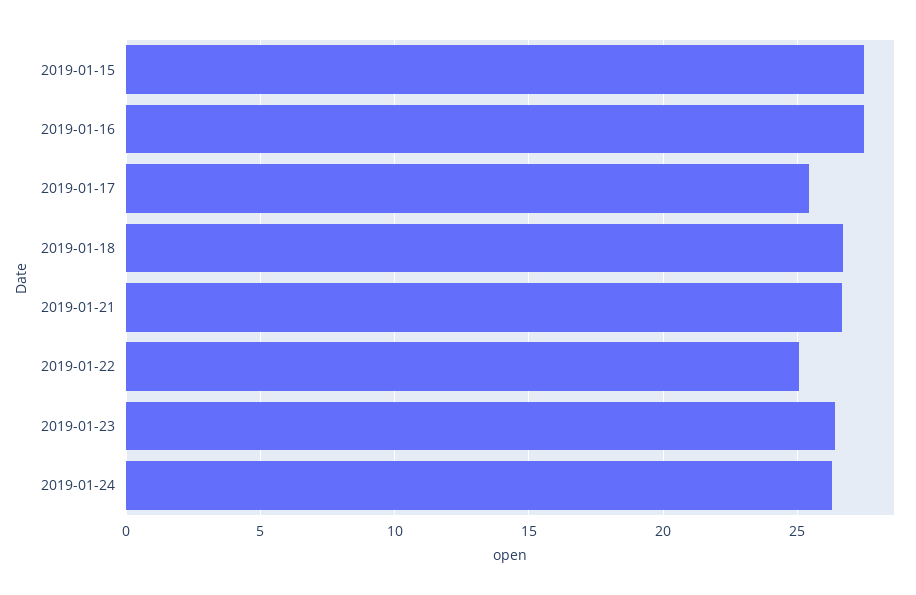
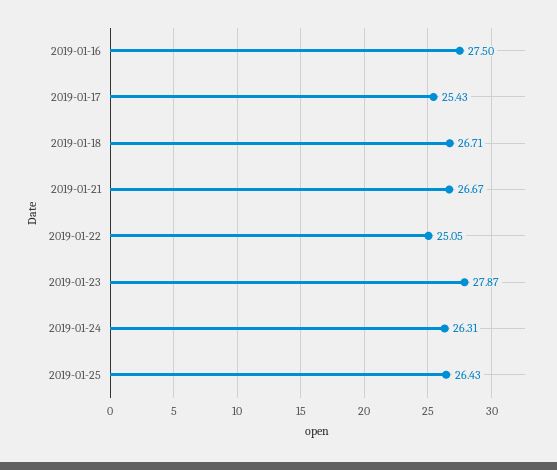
2019-01-15: 27.5 -> none
2019-01-23: 26.5 -> 27.87
2019-01-25: none -> 26.43

